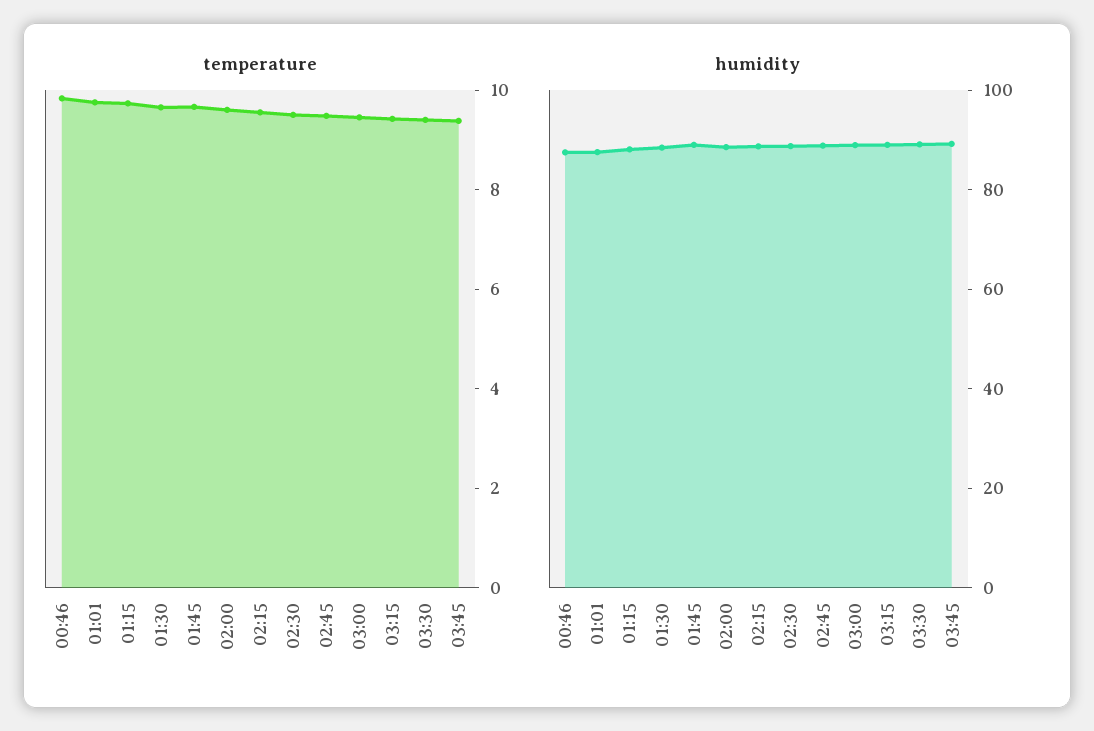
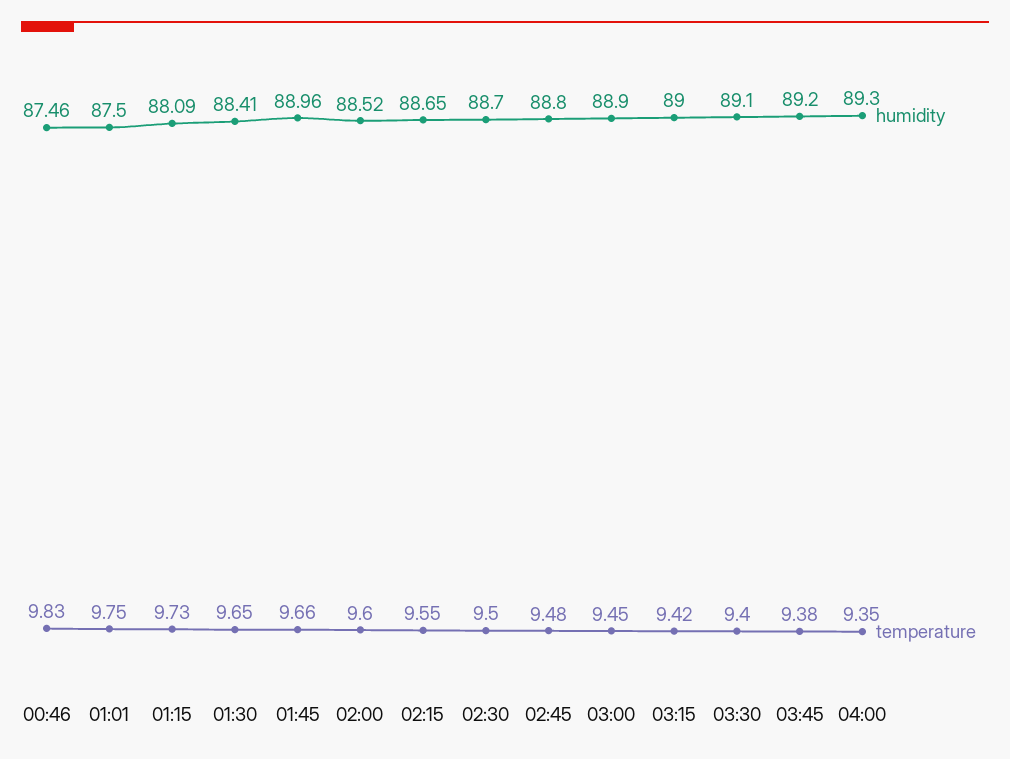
humidity, 04:00: none -> 89.3
temperature, 04:00: none -> 9.35

